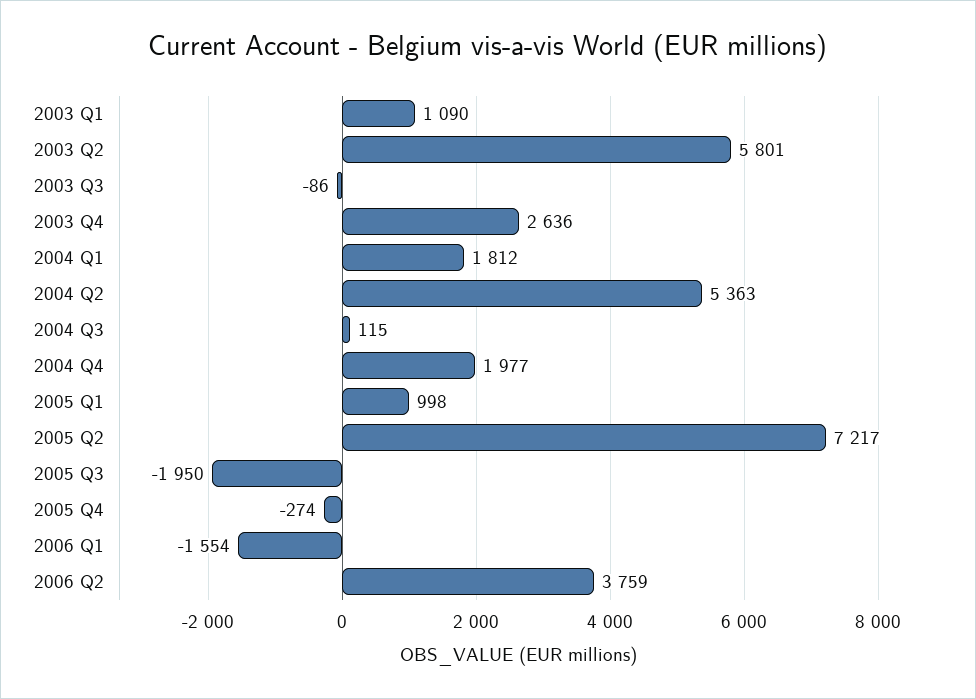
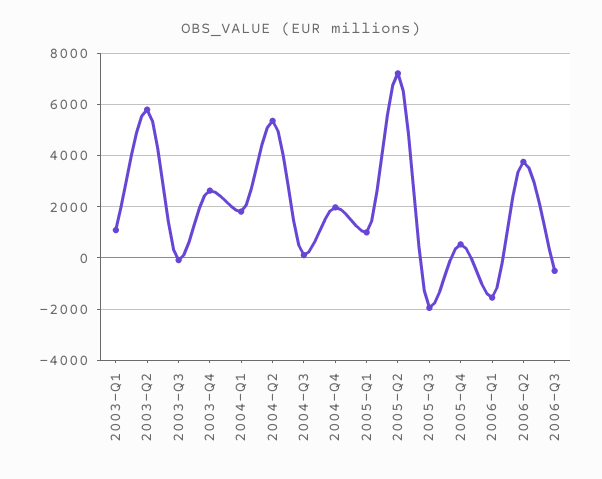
2005 Q4: -274 -> 500
2006-Q3: none -> -500

